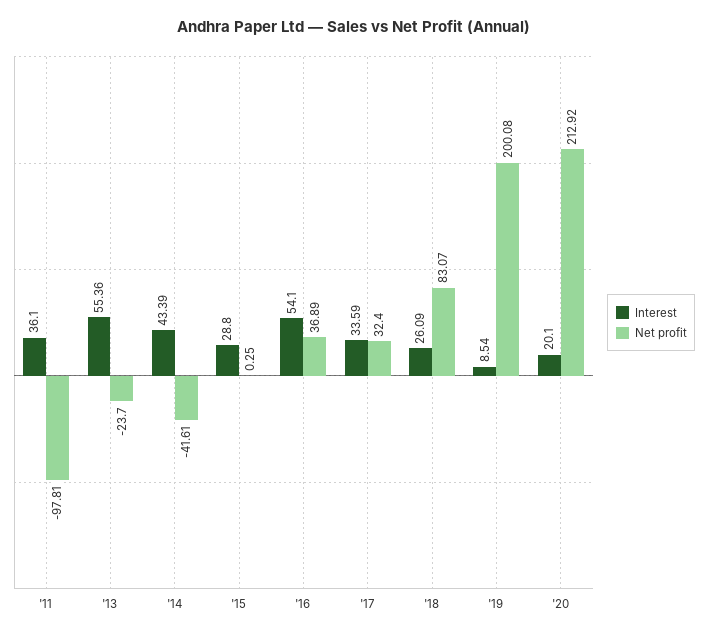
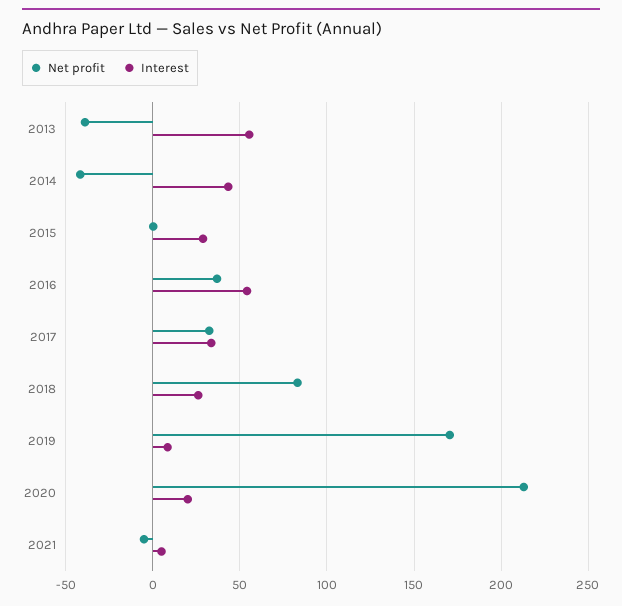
Interest, '11: 36.1 -> none
Net profit, '11: -97.81 -> none
Net profit, '13: -23.7 -> -40
Net profit, '19: 200.08 -> 170
Net profit, 2021: none -> -5
Interest, 2021: none -> 5

